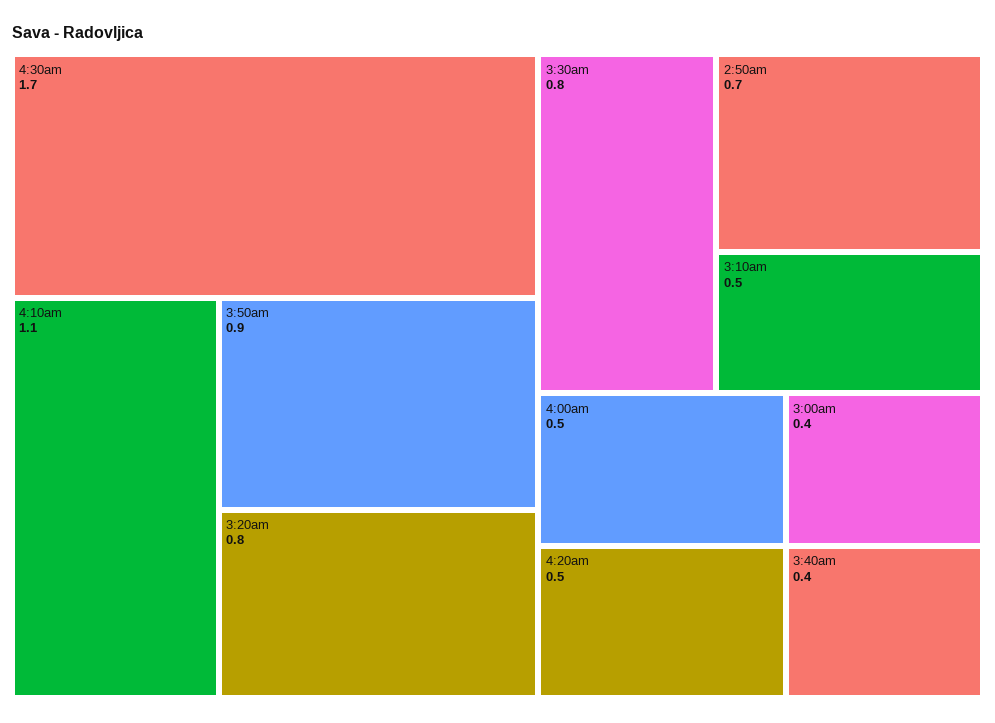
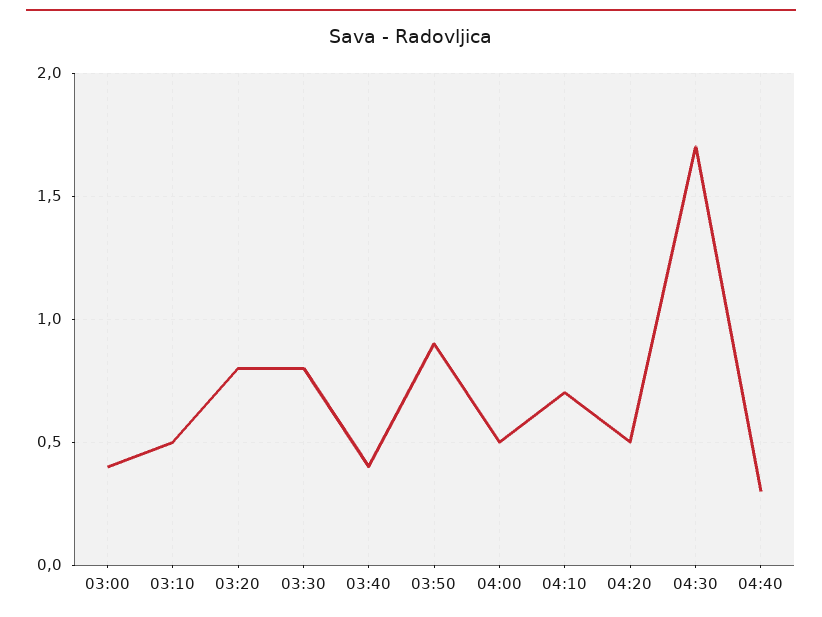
4:10am: 1.1 -> 0.7
2:50am: 0.7 -> none
04:40: none -> 0.3

